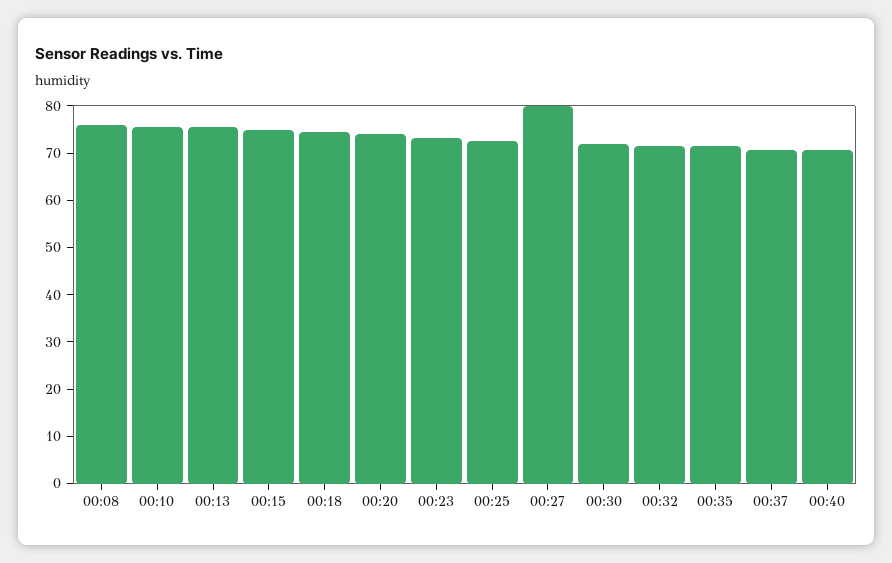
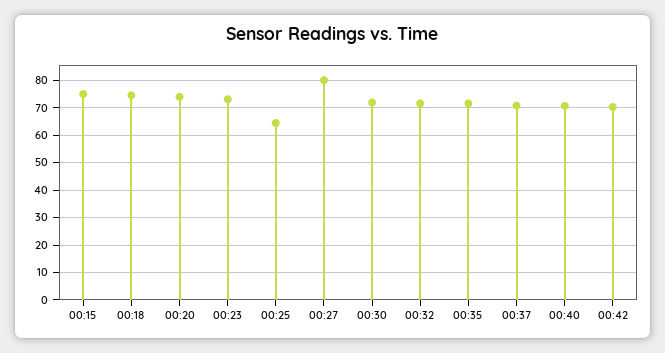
00:08: 76 -> none
00:10: 76 -> none
00:13: 76 -> none
00:25: 72 -> 65
00:42: none -> 70

